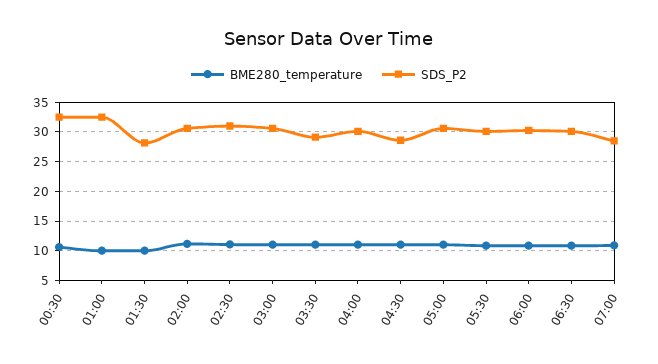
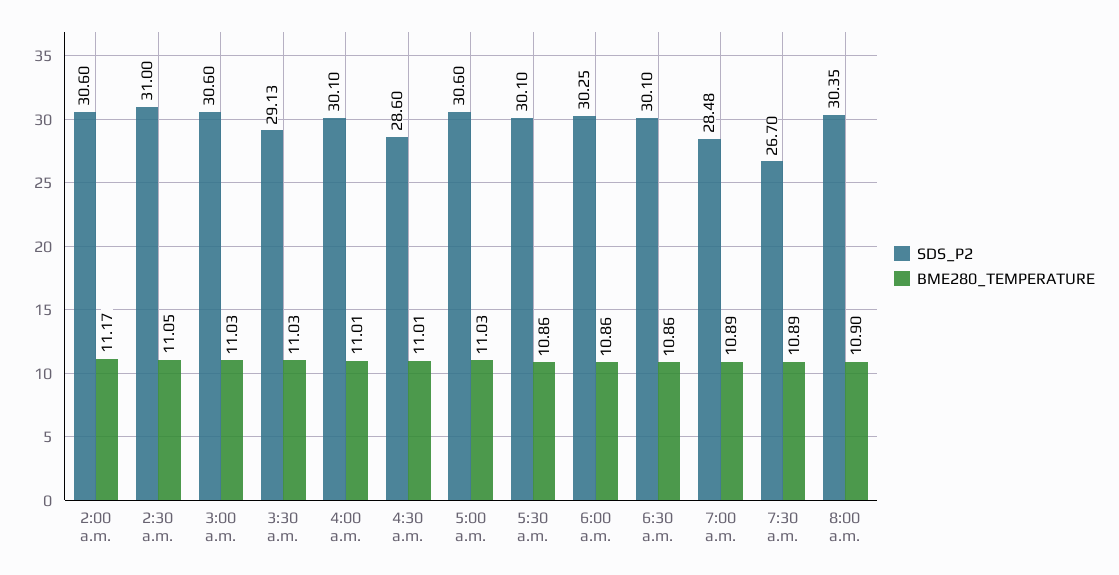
BME280_temperature, 00:30: 10 -> none
SDS_P2, 00:30: 32.5 -> none
BME280_temperature, 01:00: 10 -> none
SDS_P2, 01:00: 32.5 -> none
BME280_temperature, 01:30: 10 -> none
SDS_P2, 01:30: 27.5 -> none
SDS_P2, 7:30 a.m.: none -> 26.7
BME280_temperature, 7:30 a.m.: none -> 10.89
SDS_P2, 8:00 a.m.: none -> 30.35
BME280_temperature, 8:00 a.m.: none -> 10.9

